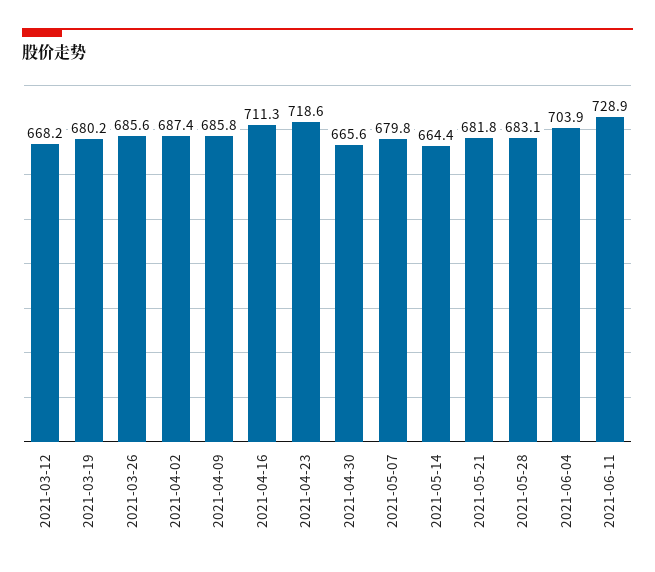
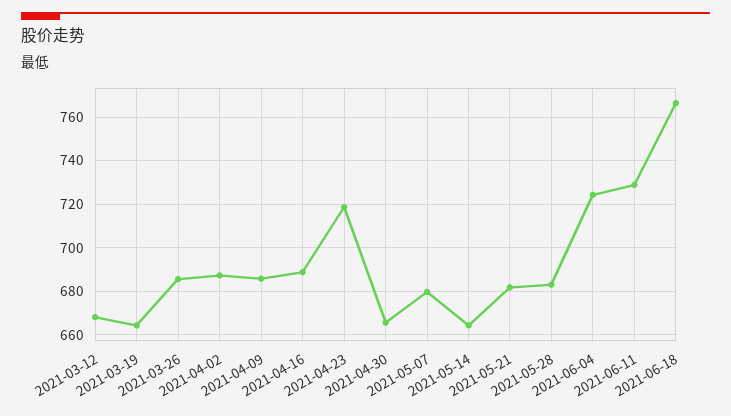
2021-03-19: 680.2 -> 665
2021-04-16: 711.3 -> 690
2021-06-04: 703.9 -> 725
2021-06-18: none -> 765

